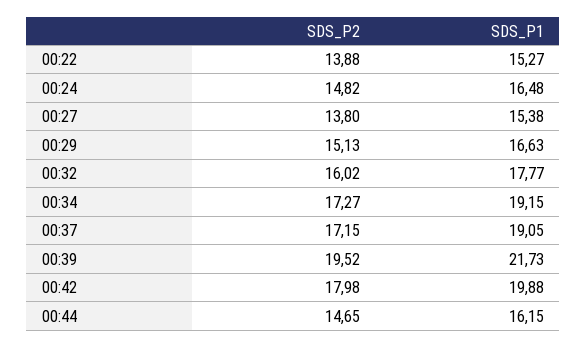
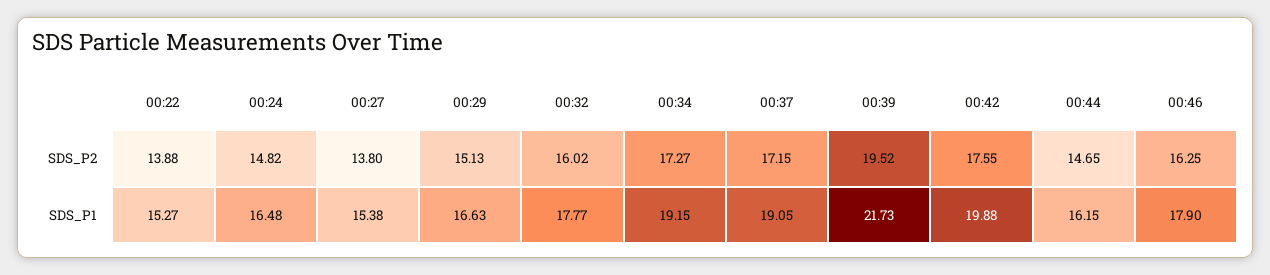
SDS_P2, 00:42: 17.98 -> 17.55
SDS_P2, 00:46: none -> 16.25
SDS_P1, 00:46: none -> 17.9

